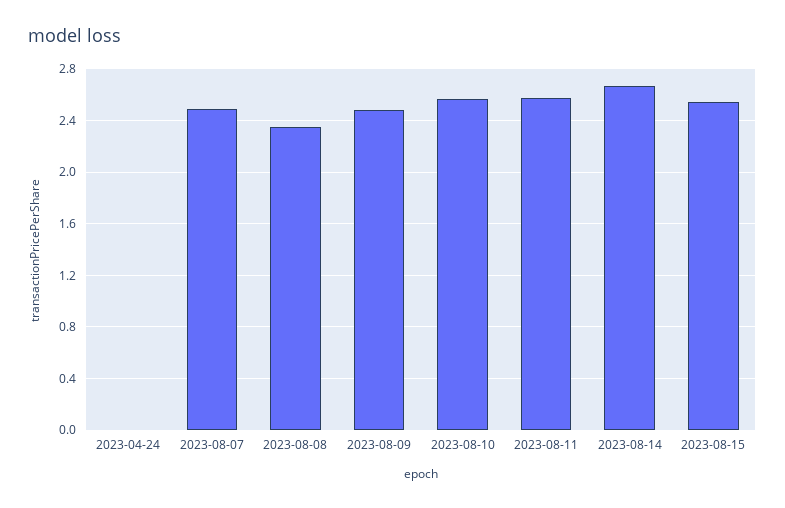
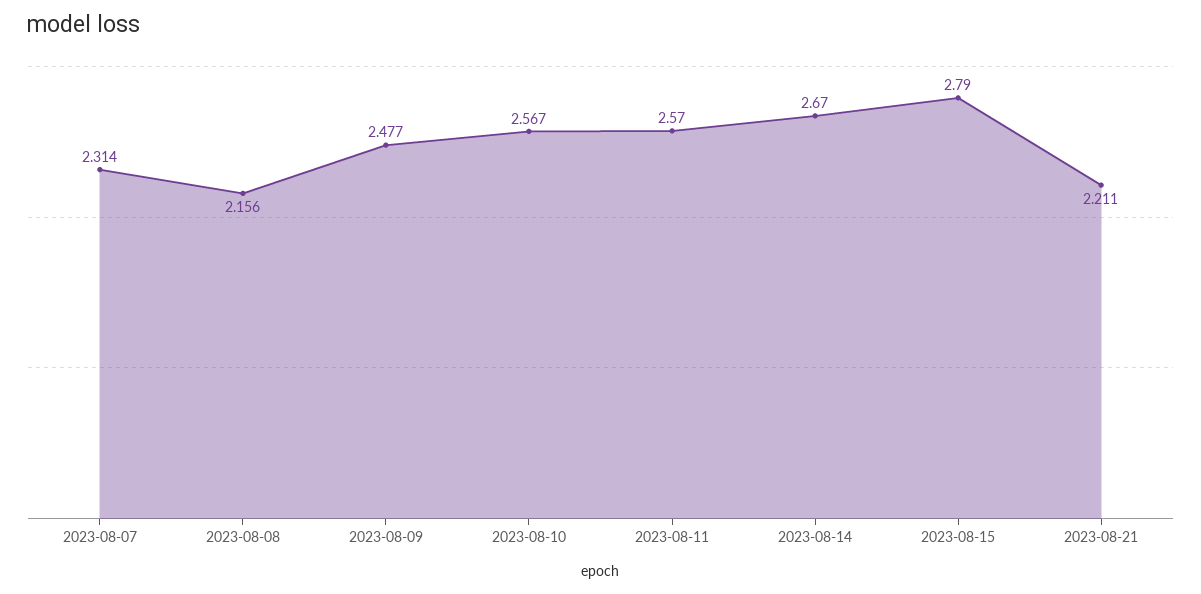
2023-04-24: 0 -> none
2023-08-07: 2.5 -> 2.314
2023-08-08: 2.35 -> 2.156
2023-08-15: 2.55 -> 2.79
2023-08-21: none -> 2.211

